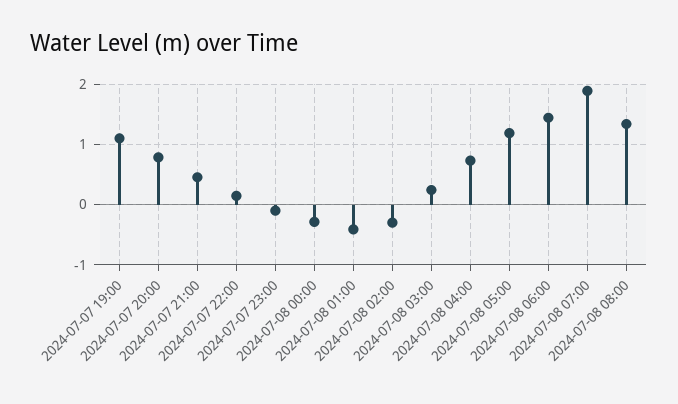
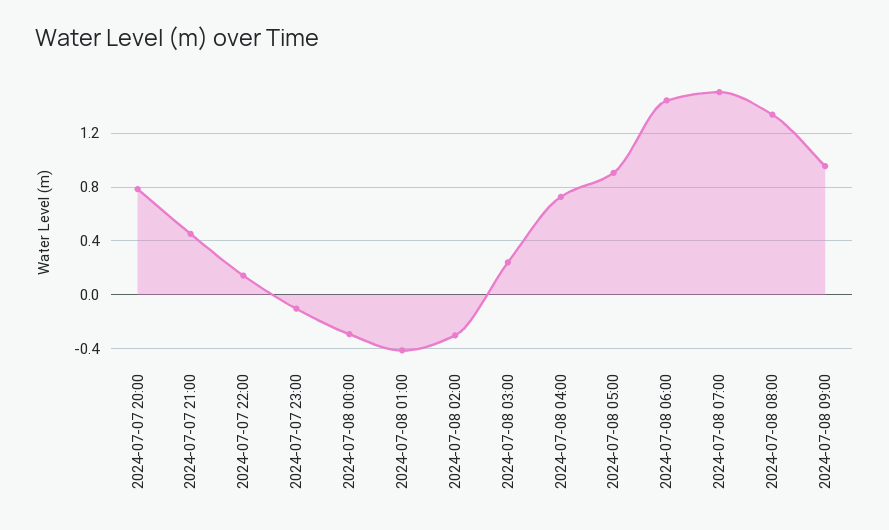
2024-07-07 19:00: 1.1 -> none
2024-07-08 05:00: 1.2 -> 0.9
2024-07-08 07:00: 1.9 -> 1.5
2024-07-08 09:00: none -> 0.95

